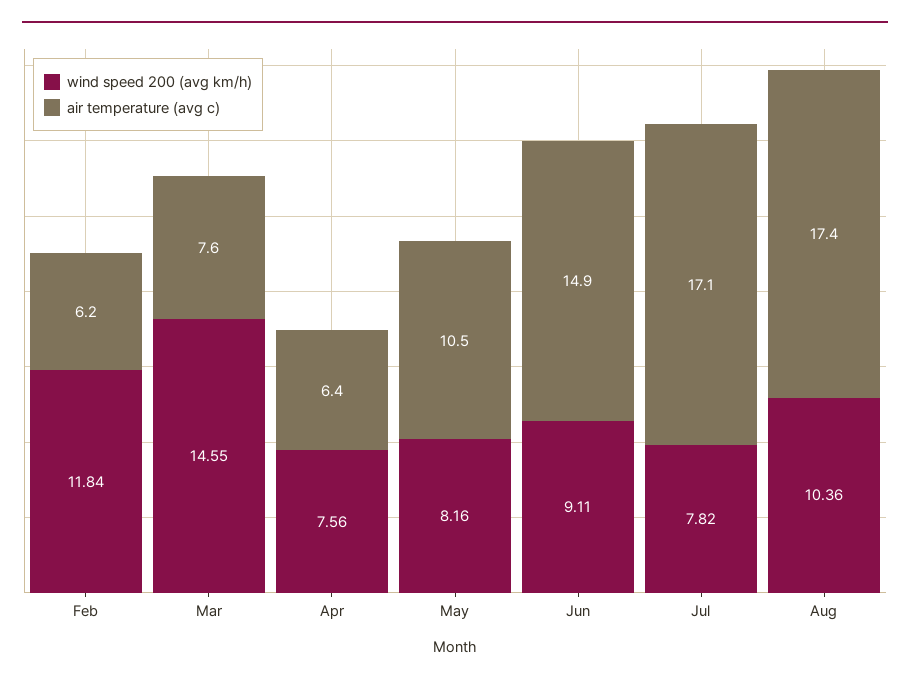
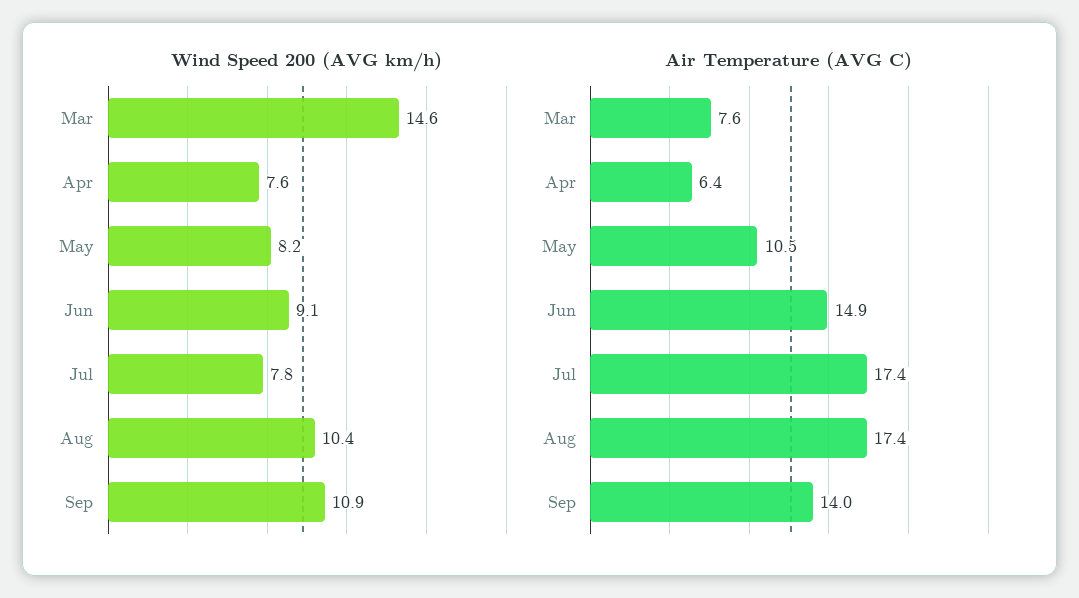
wind speed 200 (avg km/h), Feb: 11.84 -> none
air temperature (avg c), Feb: 6.2 -> none
air temperature (avg c), Jul: 17.1 -> 17.4
wind speed 200 (avg km/h), Sep: none -> 10.9
air temperature (avg c), Sep: none -> 14

